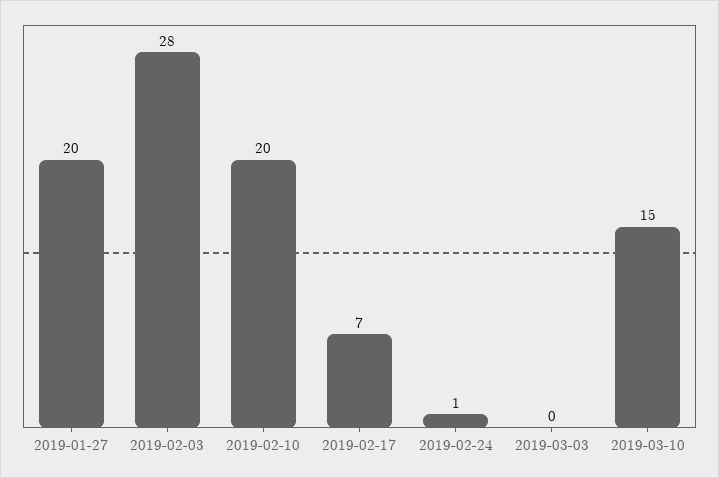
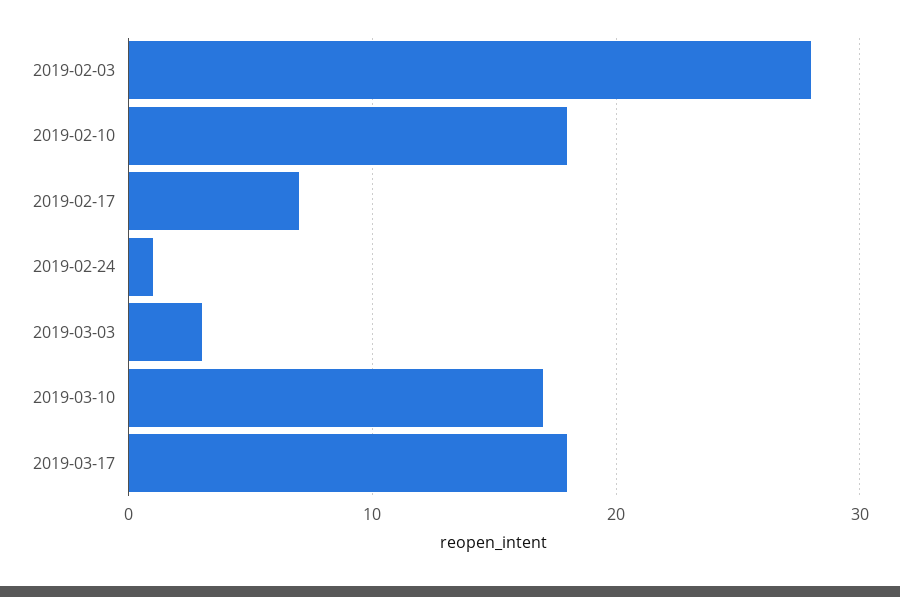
2019-01-27: 20 -> none
2019-02-10: 20 -> 18
2019-03-03: 0 -> 3
2019-03-10: 15 -> 17
2019-03-17: none -> 18

